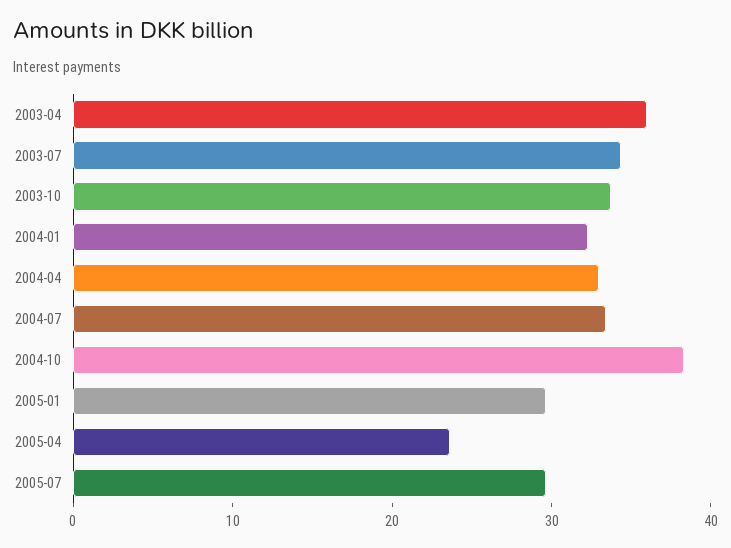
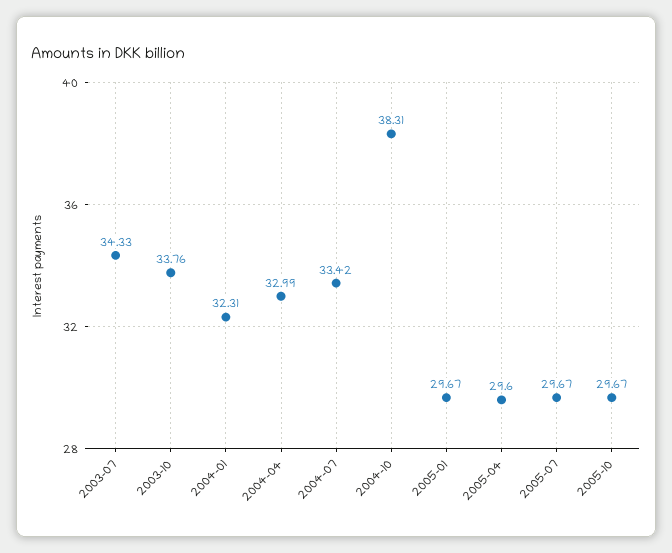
2003-04: 36 -> none
2005-04: 24 -> 29.6
2005-10: none -> 29.67

